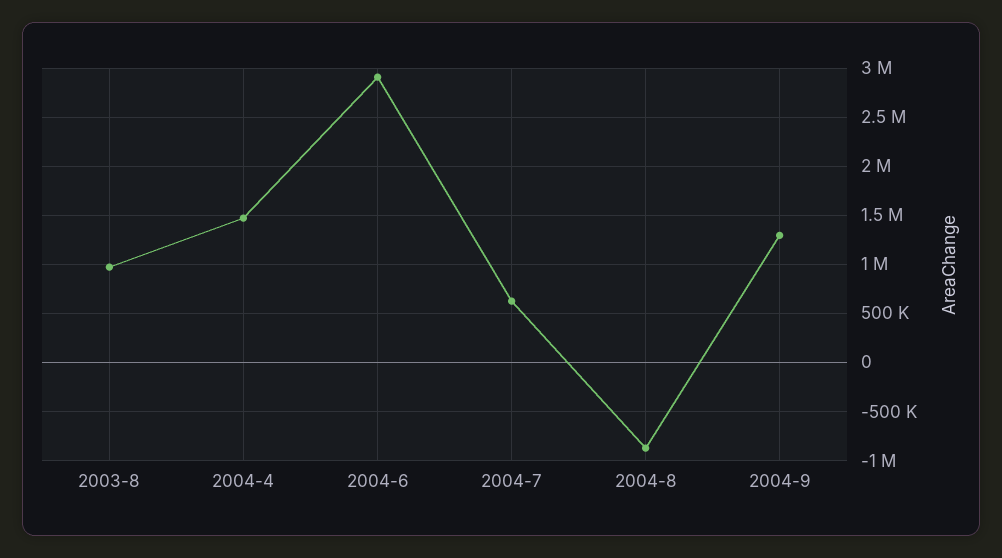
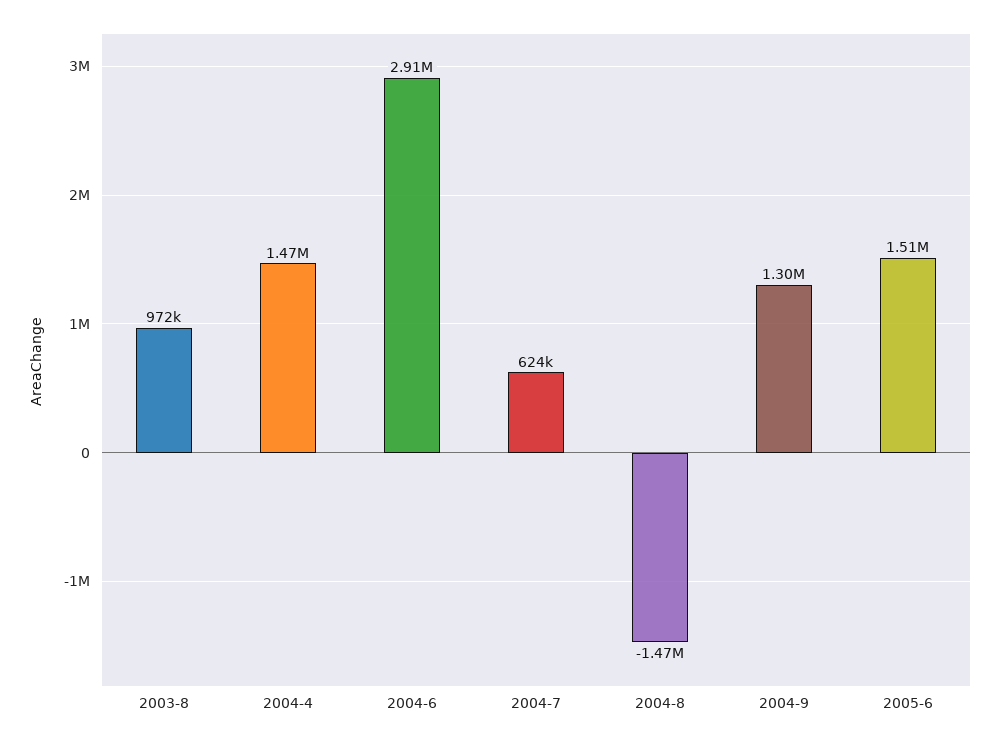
2004-8: -900000 -> -1470000
2005-6: none -> 1510000

